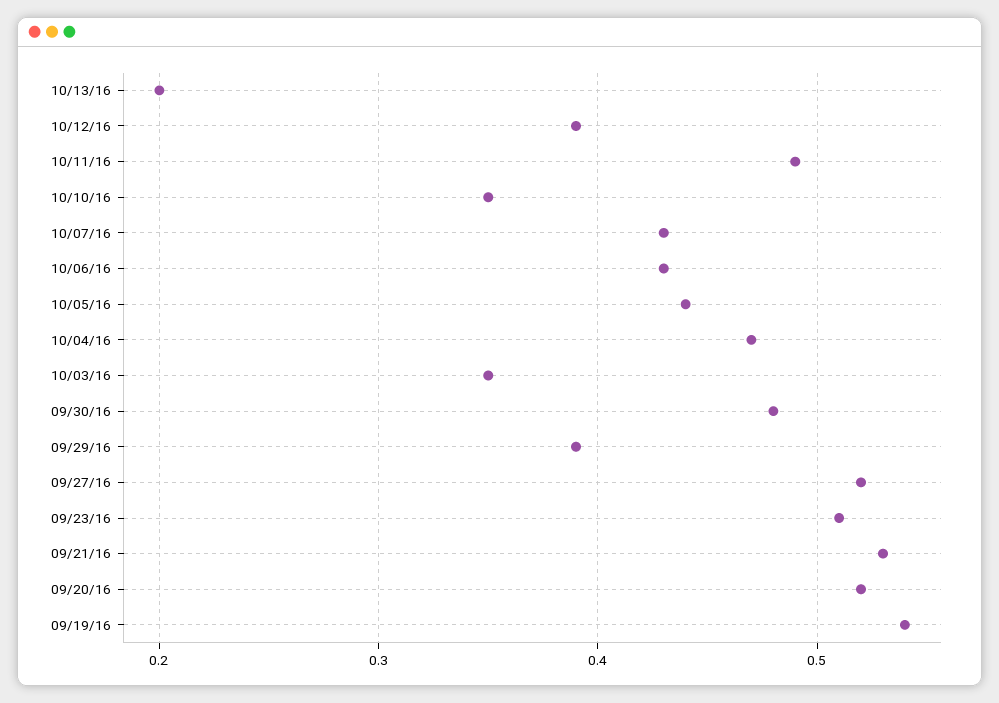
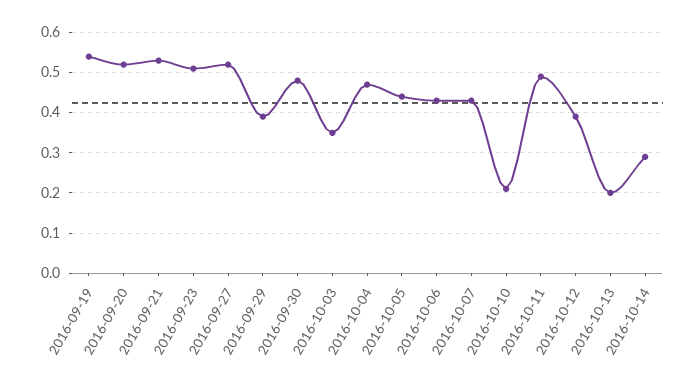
10/10/16: 0.35 -> 0.2
2016-10-14: none -> 0.3

